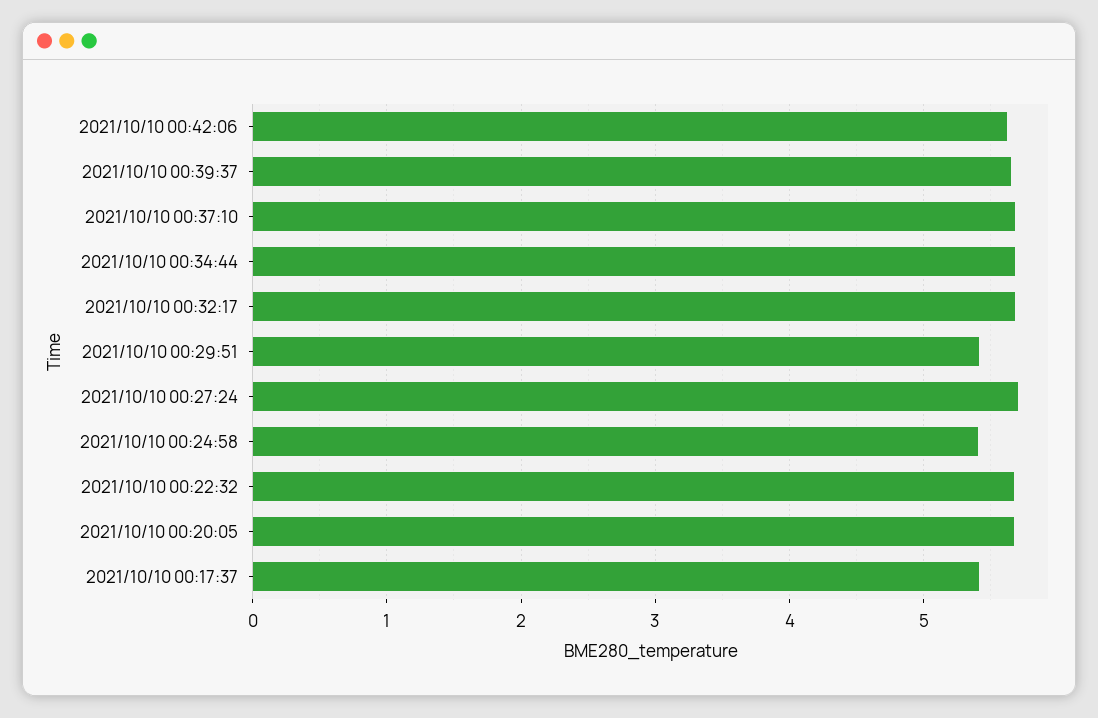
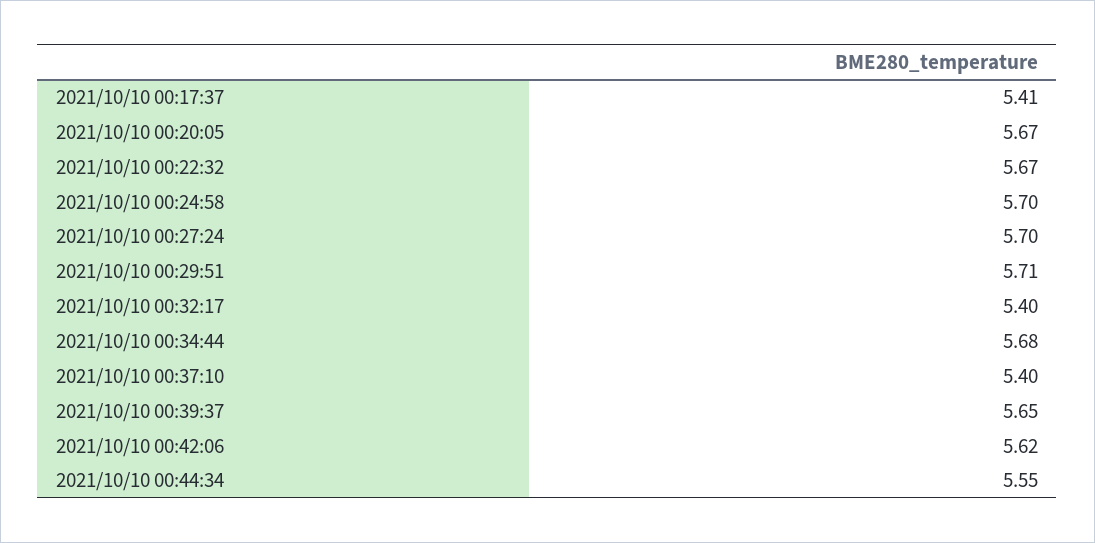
2021/10/10 00:37:10: 5.7 -> 5.4
2021/10/10 00:32:17: 5.7 -> 5.4
2021/10/10 00:29:51: 5.4 -> 5.71
2021/10/10 00:24:58: 5.4 -> 5.7
2021/10/10 00:44:34: none -> 5.55

